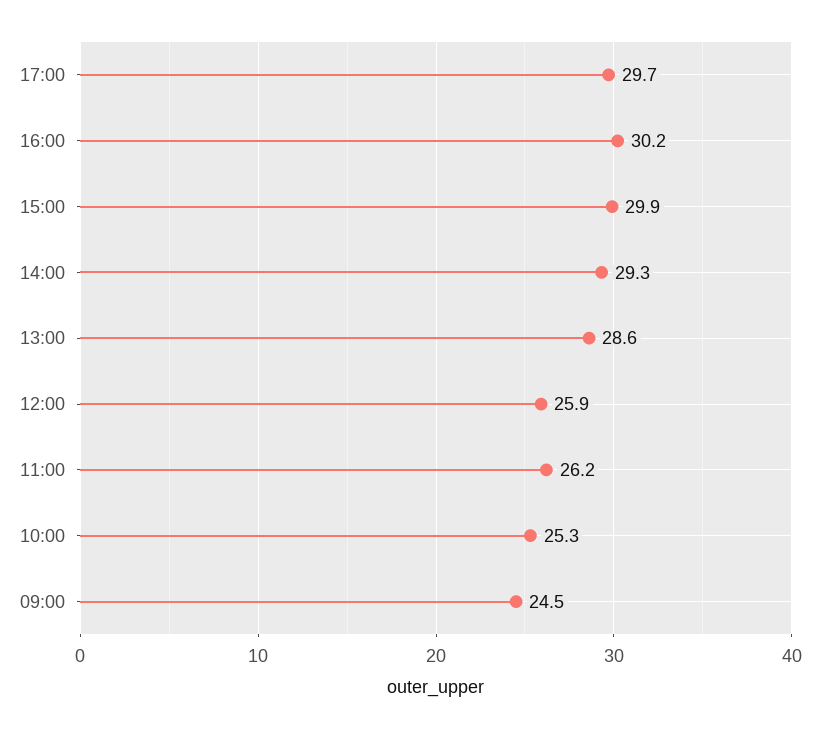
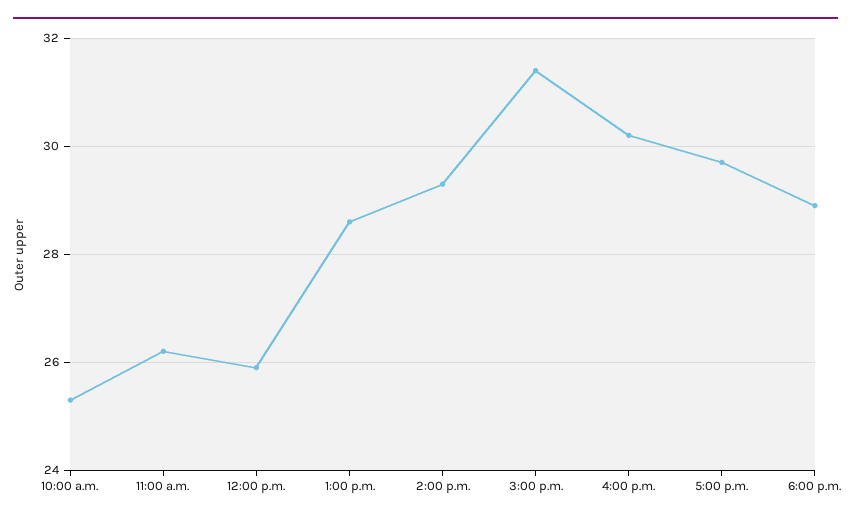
15:00: 29.9 -> 31.5
09:00: 24.5 -> none
6:00 p.m.: none -> 29

